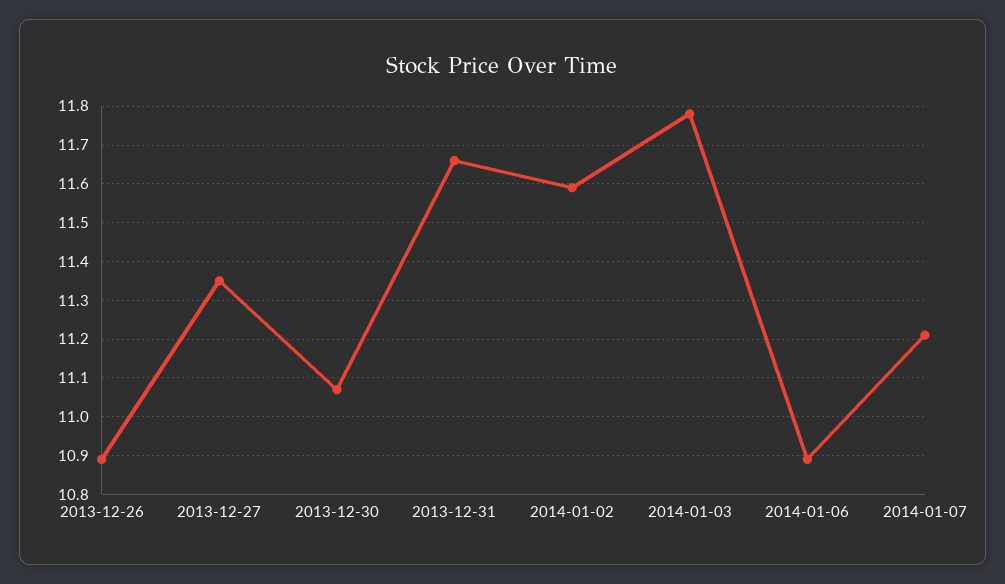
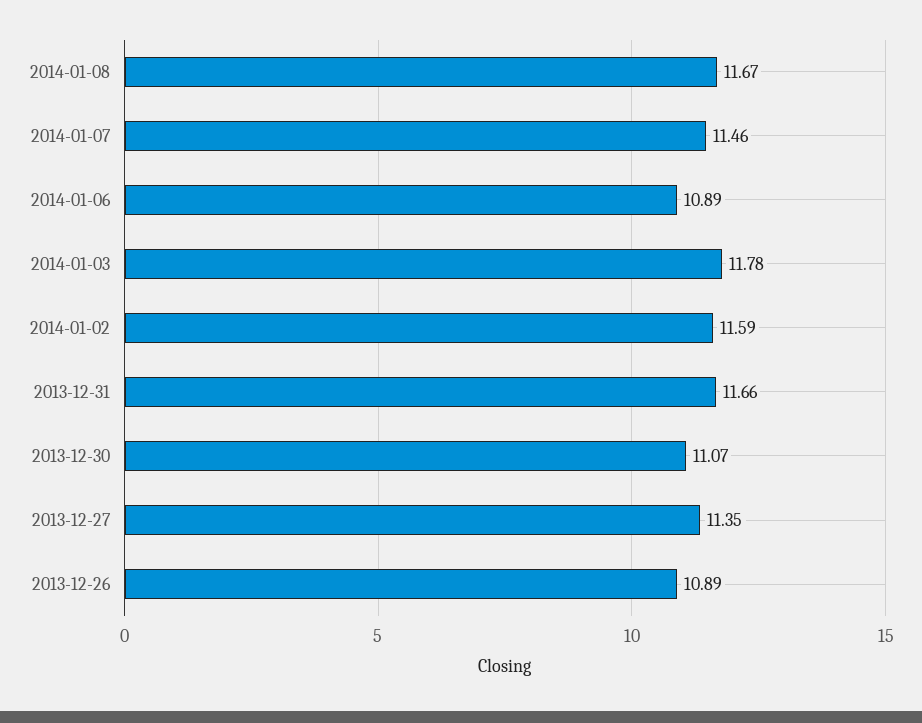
2014-01-07: 11.2 -> 11.46
2014-01-08: none -> 11.67

